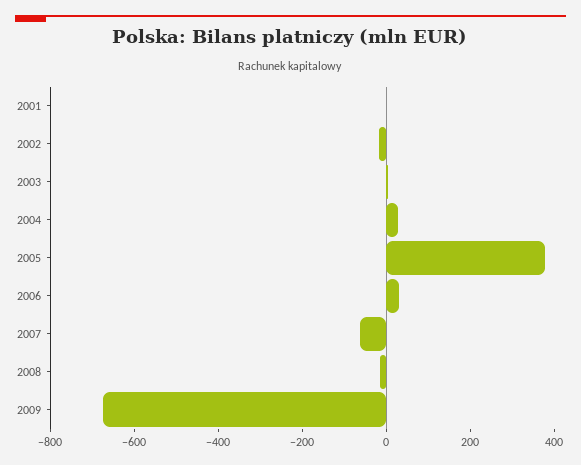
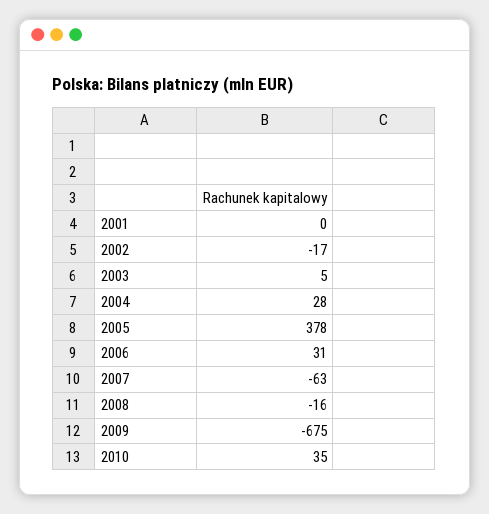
2010: none -> 35

